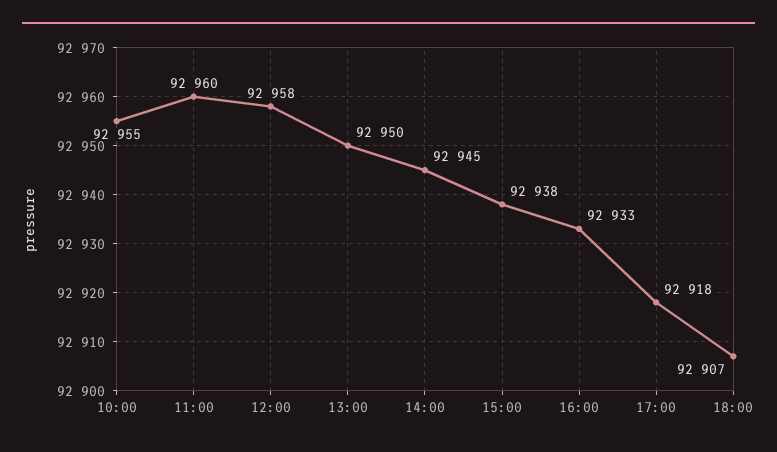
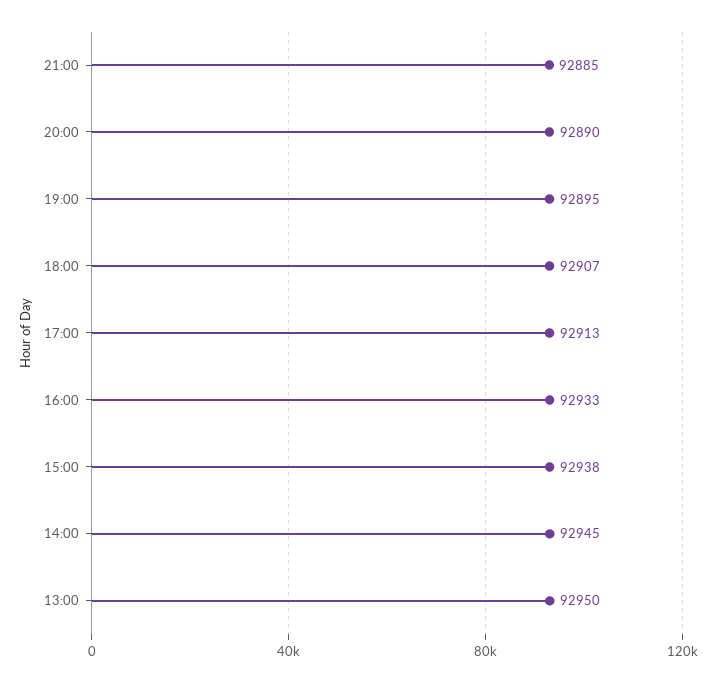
10:00: 92955 -> none
11:00: 92960 -> none
12:00: 92958 -> none
17:00: 92918 -> 92913
21:00: none -> 92885
20:00: none -> 92890
19:00: none -> 92895

